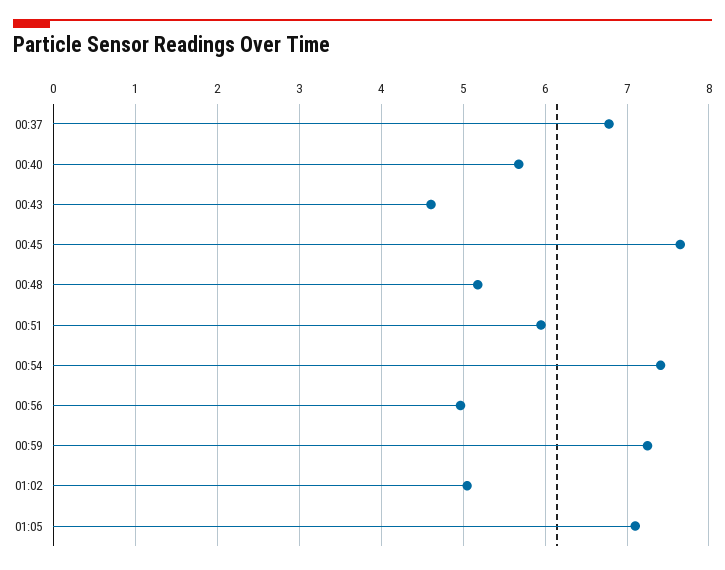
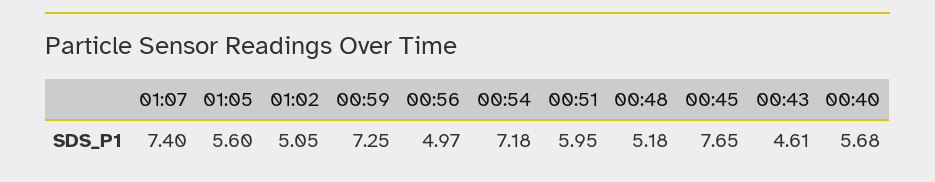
00:37: 6.8 -> none
00:54: 7.4 -> 7.18
01:05: 7.1 -> 5.6
01:07: none -> 7.4

